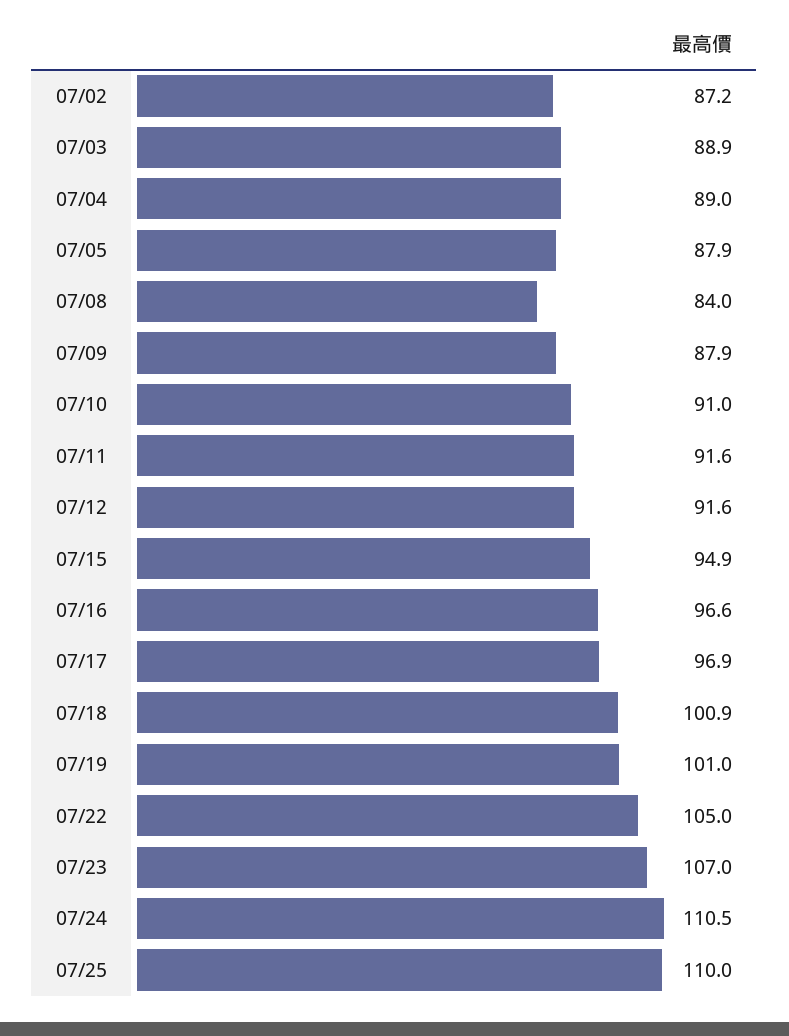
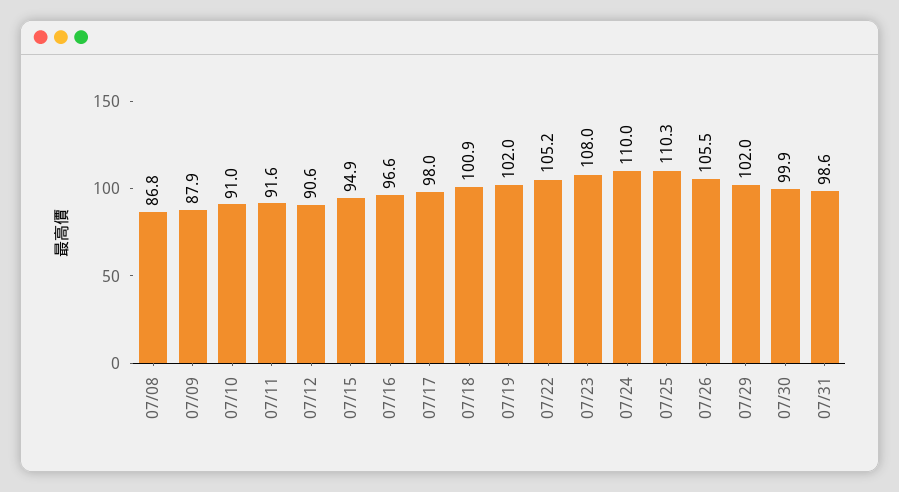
07/02: 87.2 -> none
07/03: 88.9 -> none
07/04: 89 -> none
07/05: 87.9 -> none
07/08: 84 -> 86.8
07/12: 91.6 -> 90.6
07/17: 96.9 -> 98
07/19: 101 -> 102
07/22: 105 -> 105.2
07/23: 107 -> 108
07/24: 110.5 -> 110
07/25: 110 -> 110.3
07/26: none -> 105.5
07/29: none -> 102
07/30: none -> 99.9
07/31: none -> 98.6

